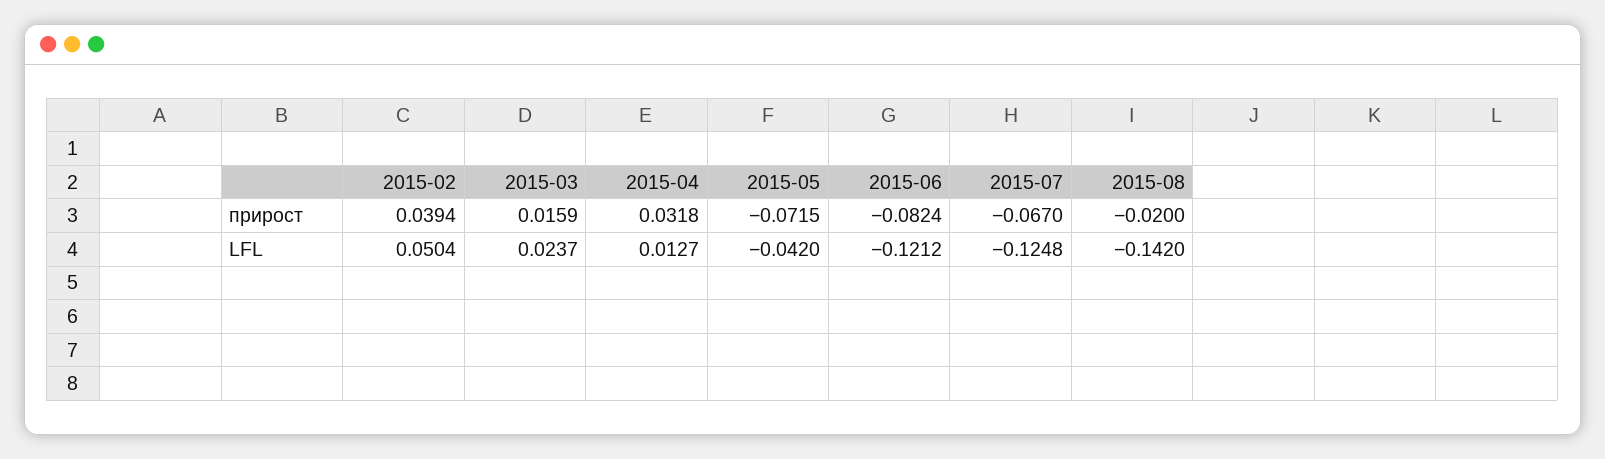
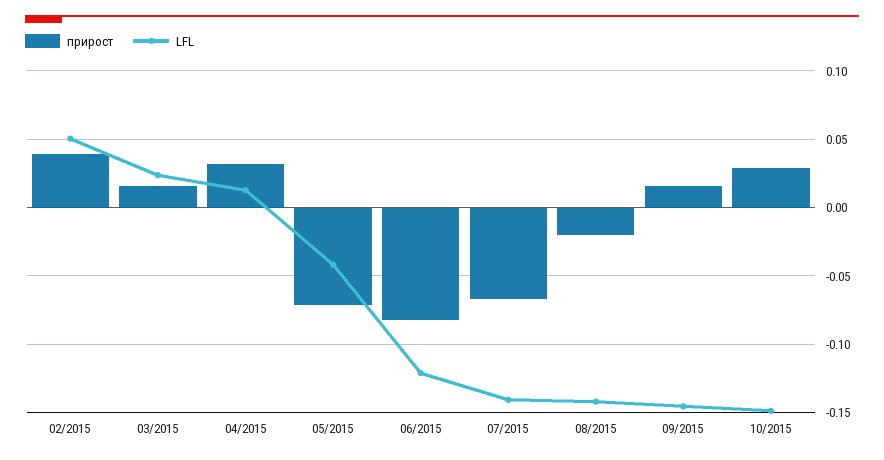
LFL, 2015-07: -0.1248 -> -0.14
прирост, 09/2015: none -> 0.015
LFL, 09/2015: none -> -0.145
прирост, 10/2015: none -> 0.03
LFL, 10/2015: none -> -0.15

